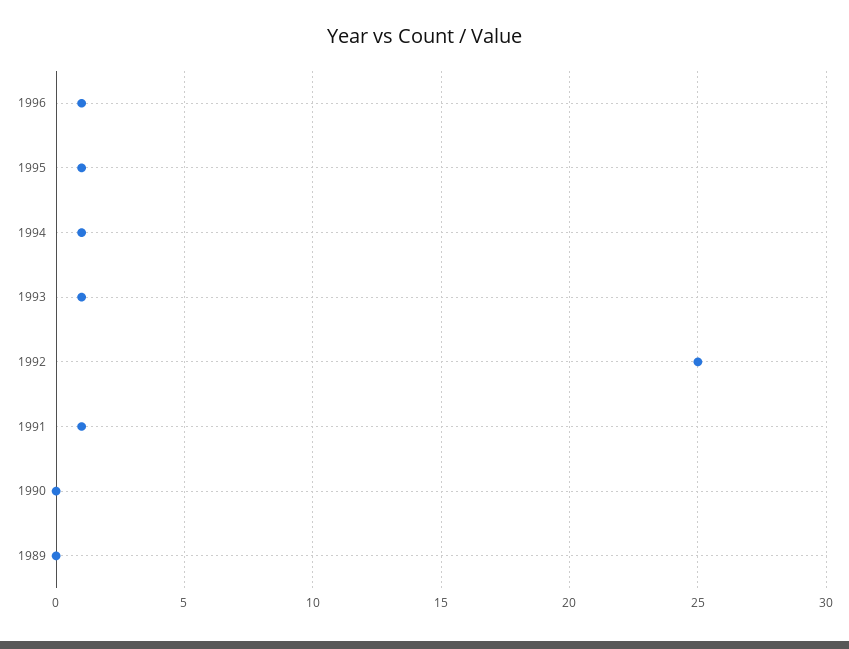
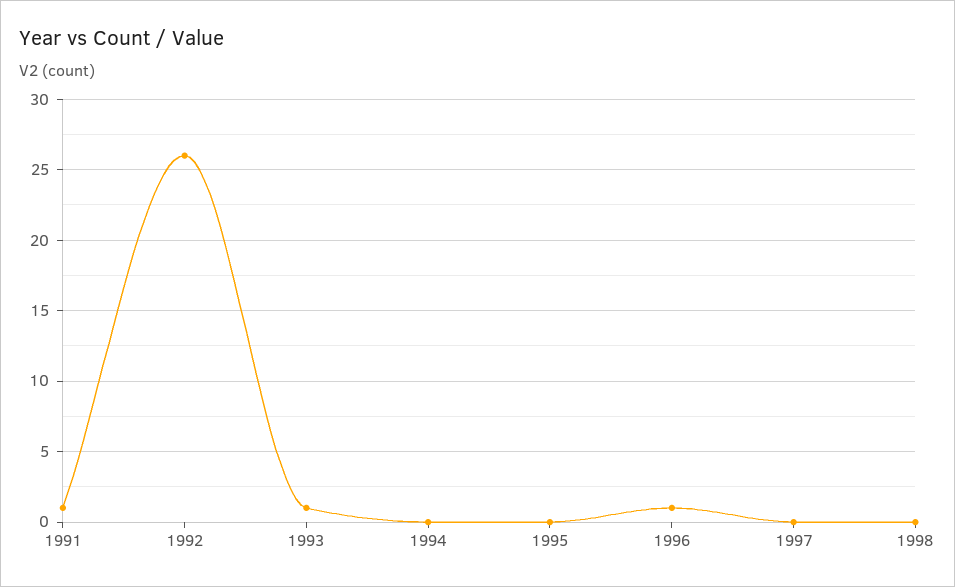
1995: 1 -> 0
1994: 1 -> 0
1992: 25 -> 26
1990: 0 -> none
1989: 0 -> none
1997: none -> 0
1998: none -> 0

